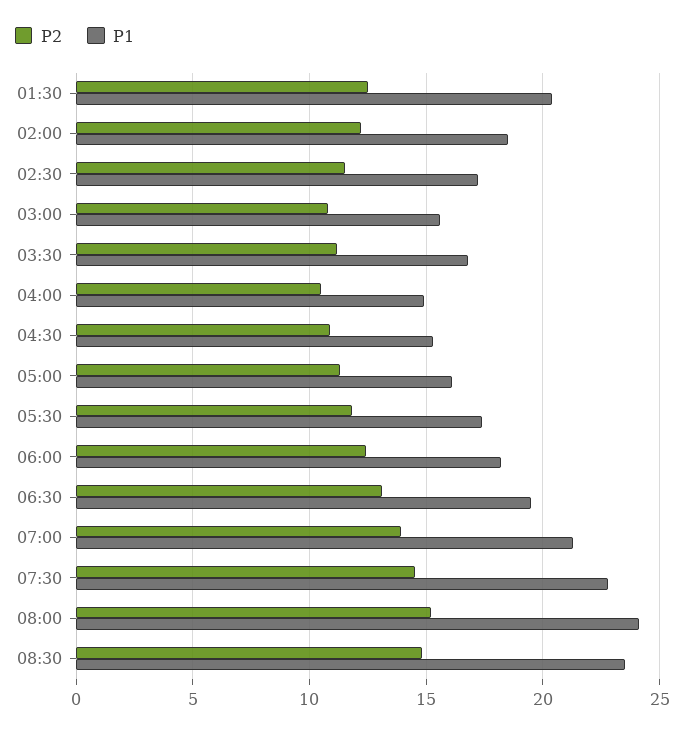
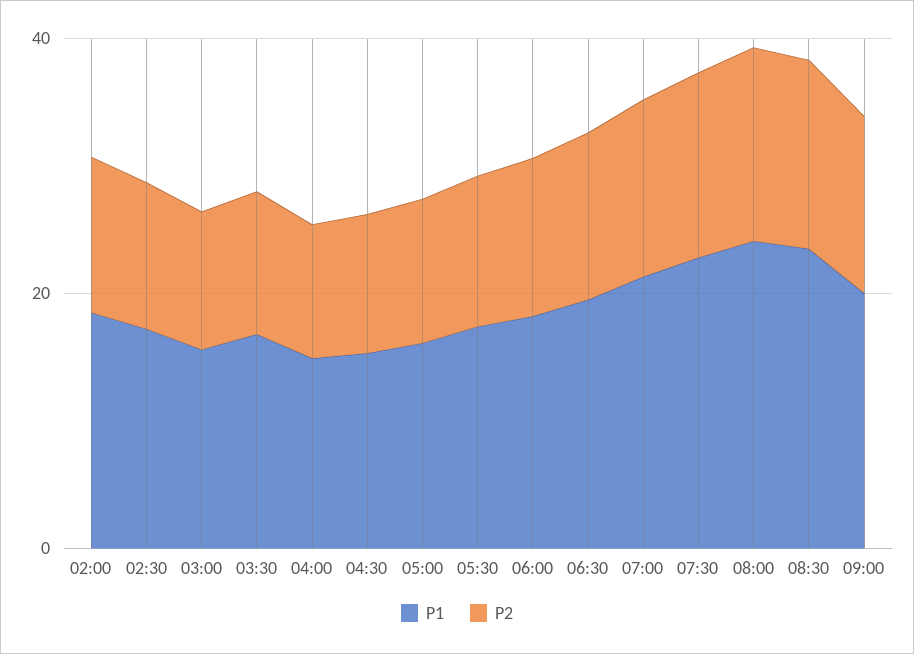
P2, 01:30: 12.5 -> none
P1, 01:30: 20.5 -> none
P1, 09:00: none -> 20
P2, 09:00: none -> 15

